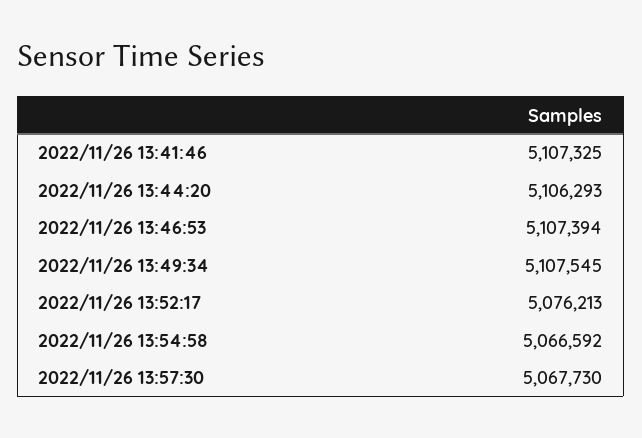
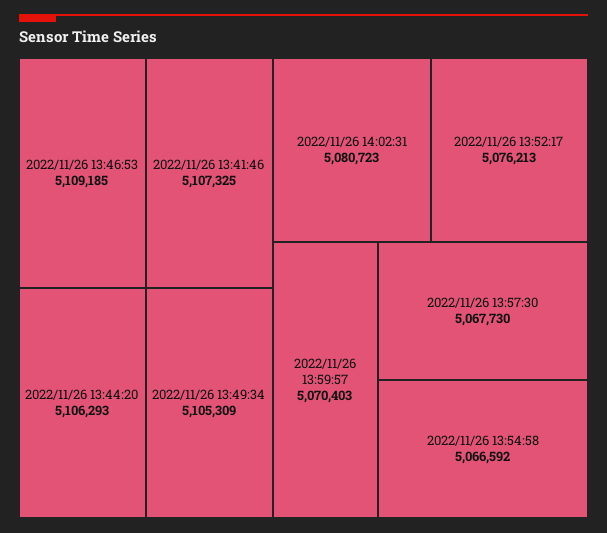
2022/11/26 13:46:53: 5107394 -> 5109185
2022/11/26 13:49:34: 5107545 -> 5105309
2022/11/26 14:02:31: none -> 5080723
2022/11/26 13:59:57: none -> 5070403

